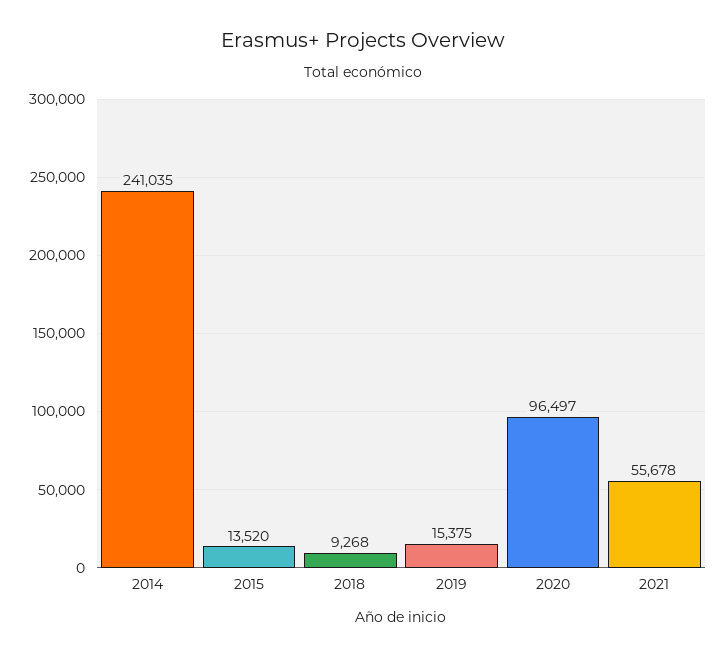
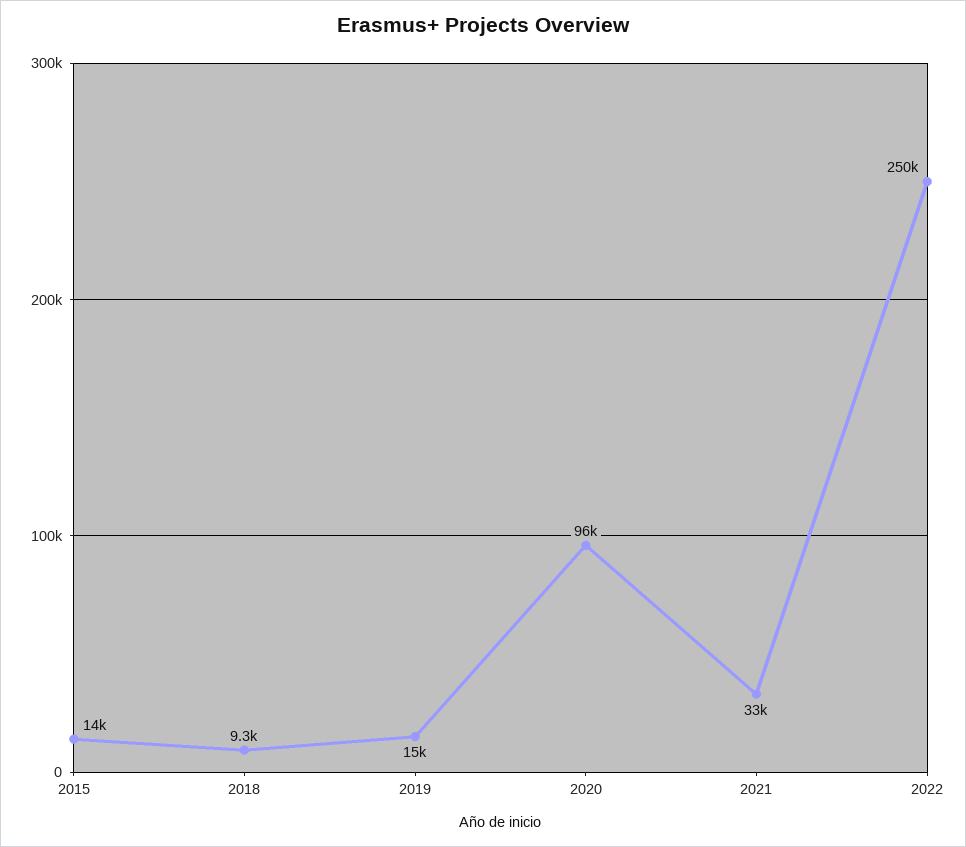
2014: 241035 -> none
2021: 55678 -> 33000
2022: none -> 250000

